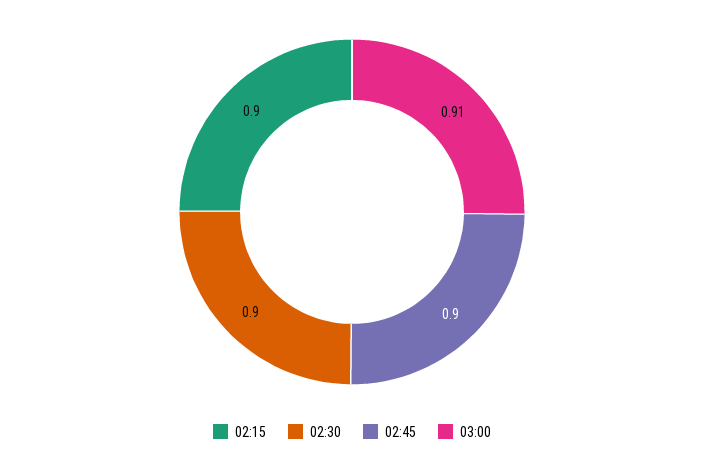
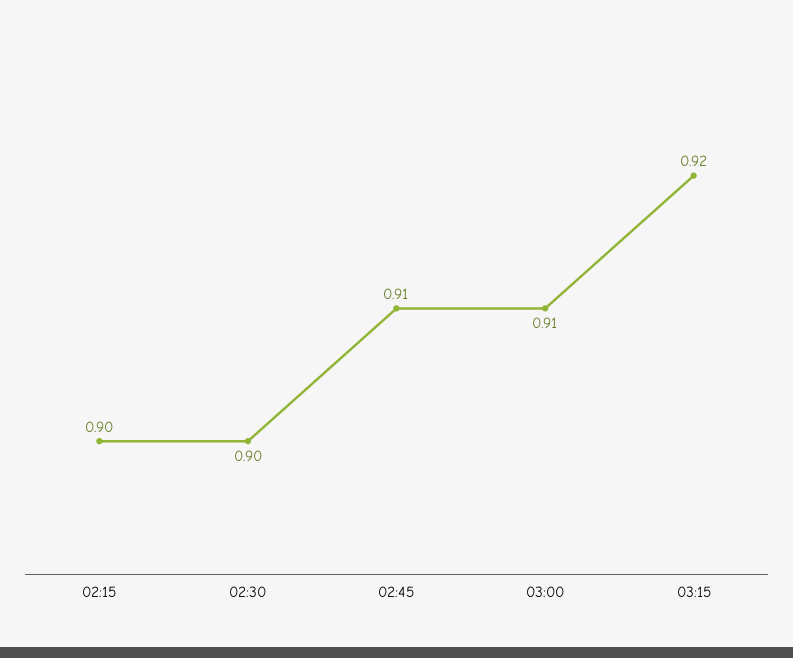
02:45: 0.9 -> 0.91
03:15: none -> 0.92

